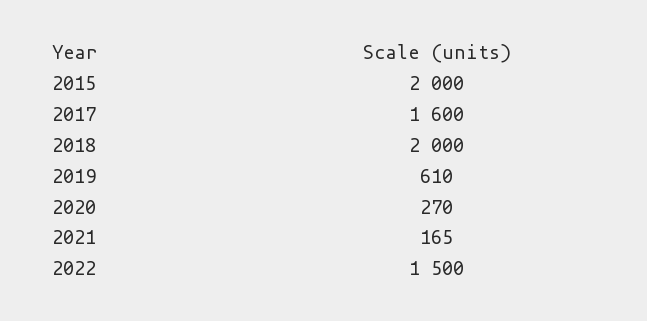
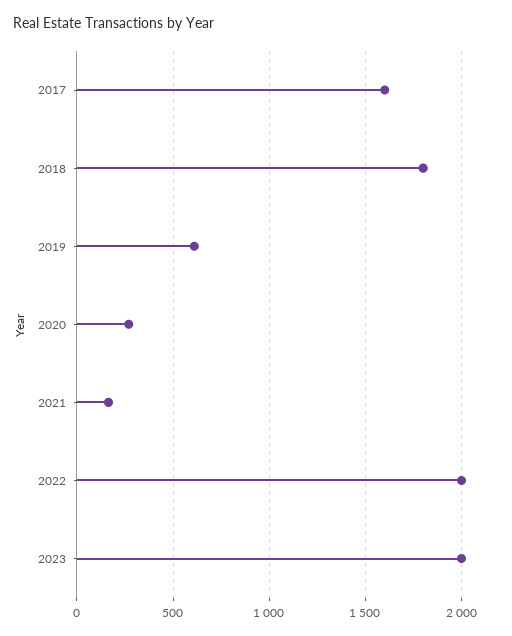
2015: 2000 -> none
2018: 2000 -> 1800
2022: 1500 -> 2000
2023: none -> 2000

